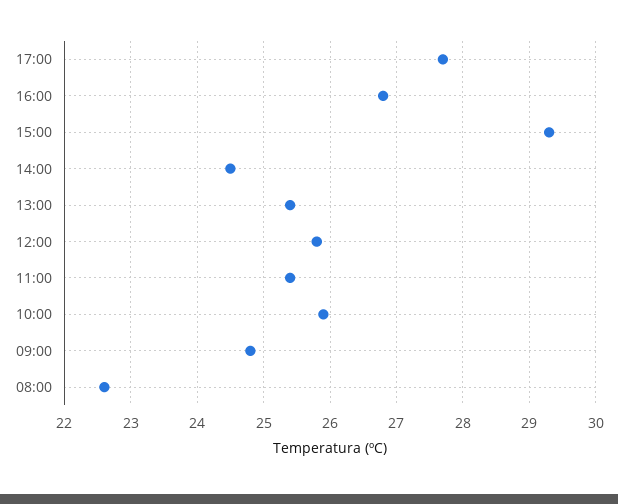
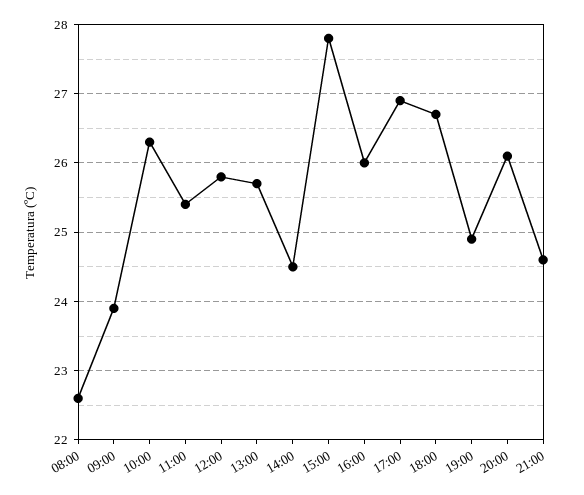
17:00: 27.7 -> 26.9
16:00: 26.8 -> 26
15:00: 29.3 -> 27.8
13:00: 25.4 -> 25.7
10:00: 25.9 -> 26.3
09:00: 24.8 -> 23.9
18:00: none -> 26.7
19:00: none -> 24.9
20:00: none -> 26.1
21:00: none -> 24.6

